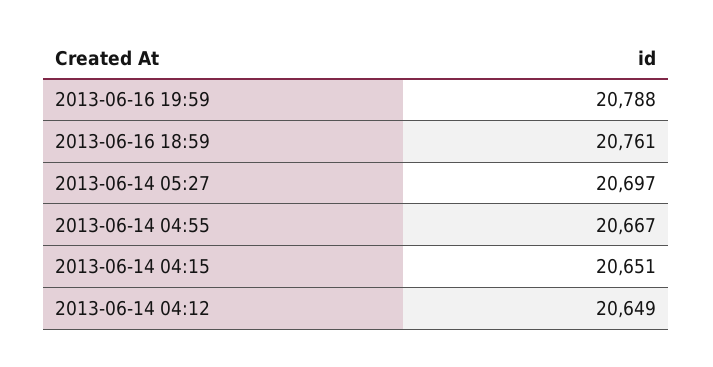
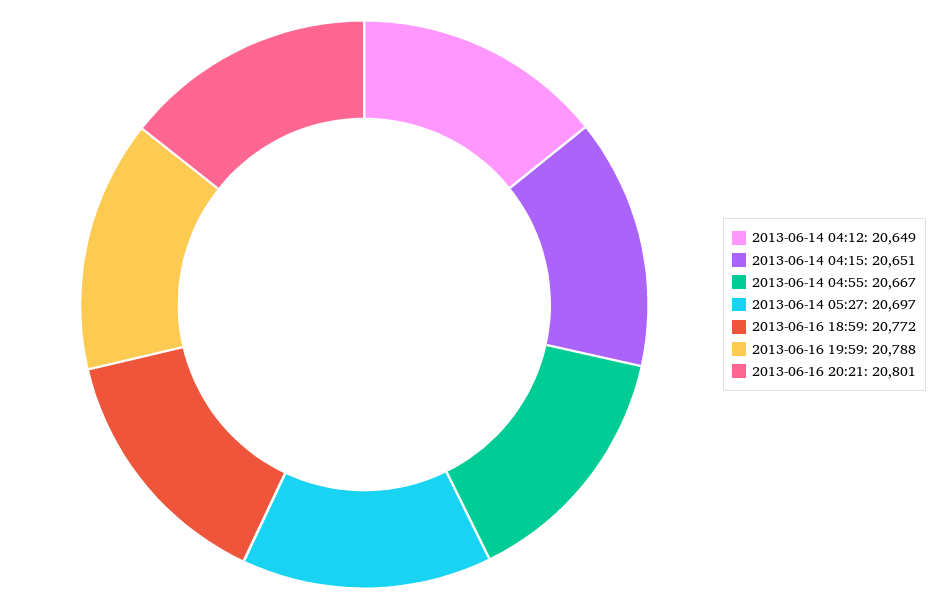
2013-06-16 18:59: 20761 -> 20772
2013-06-16 20:21: none -> 20801

